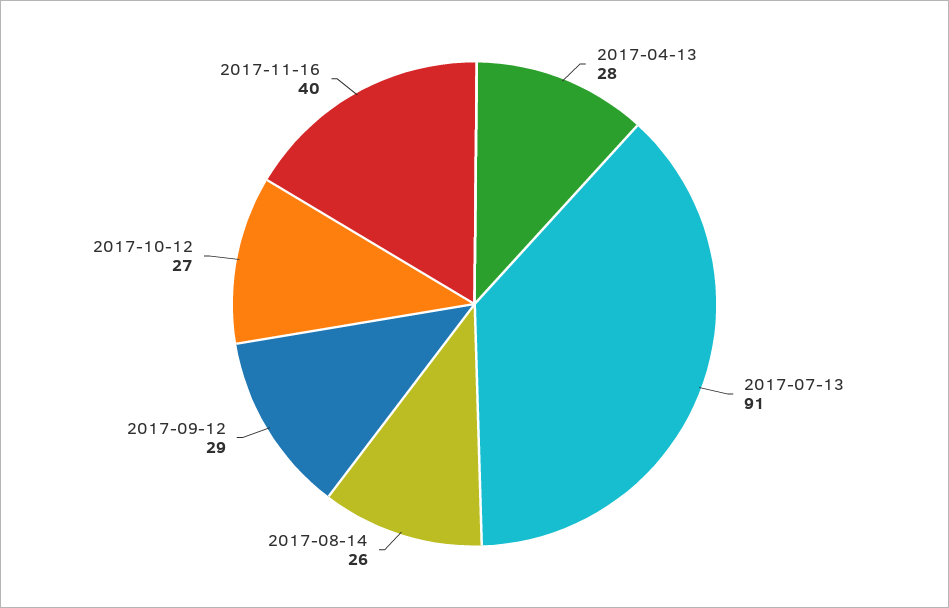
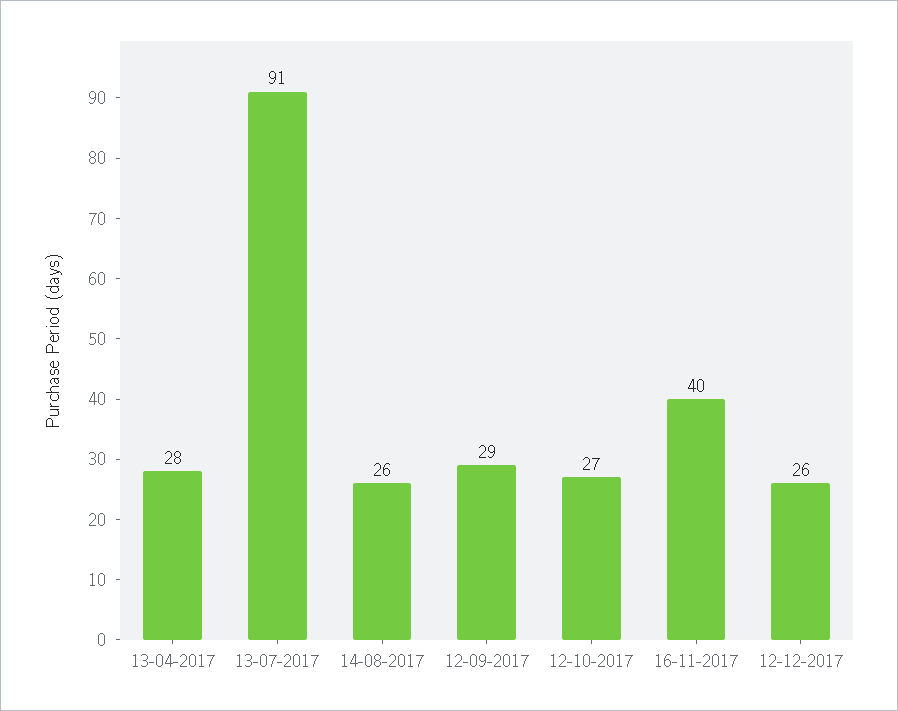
12-12-2017: none -> 26

